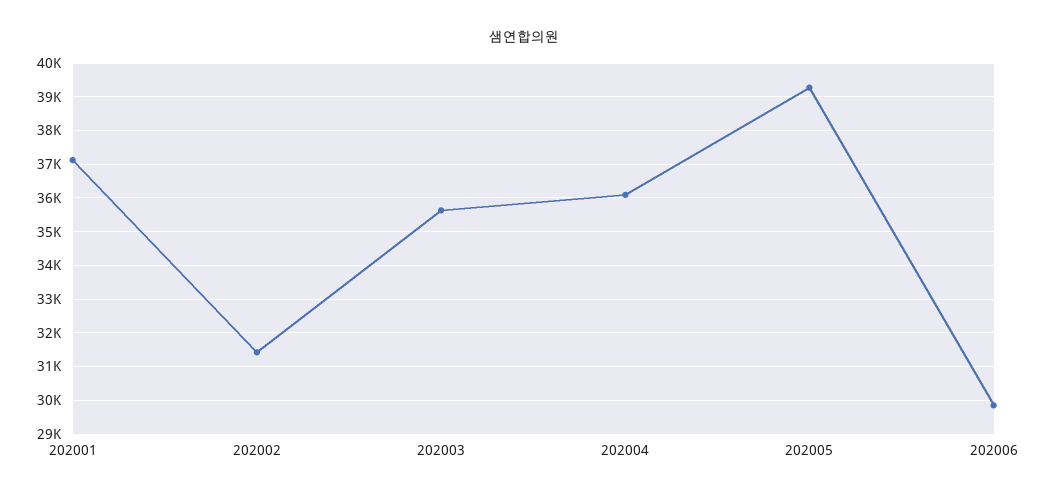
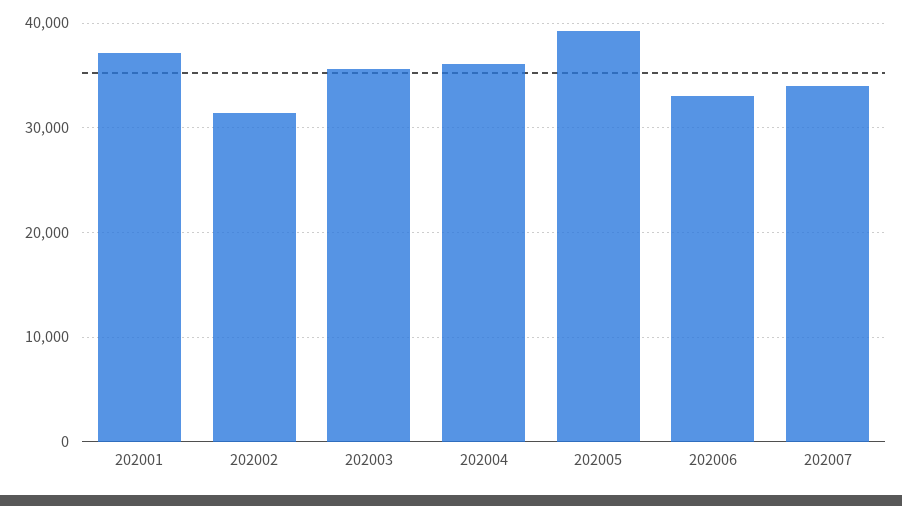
202006: 29800 -> 33000
202007: none -> 34000

